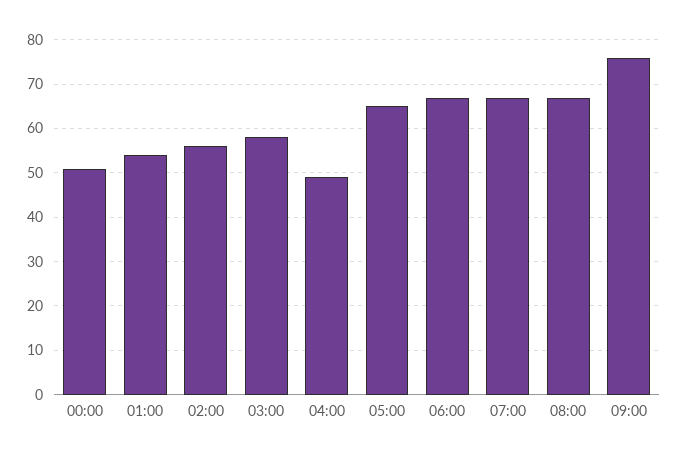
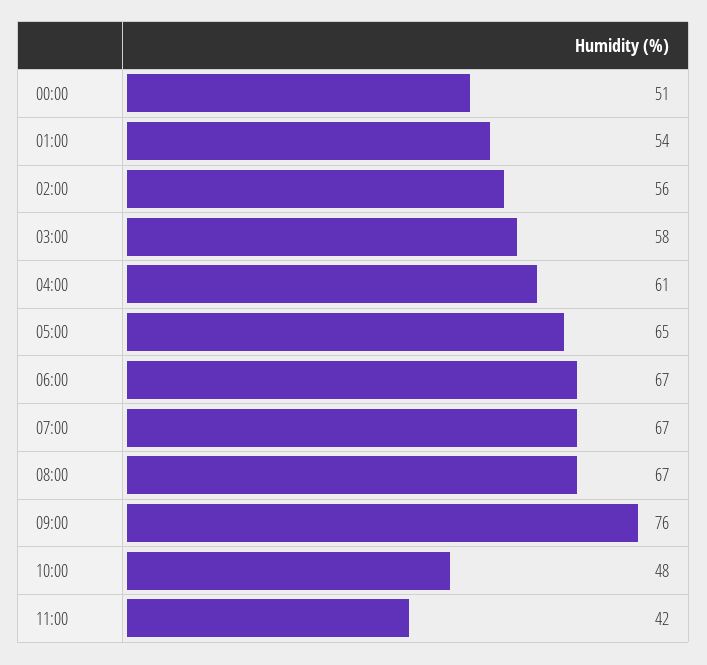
04:00: 50 -> 61
10:00: none -> 48
11:00: none -> 42

